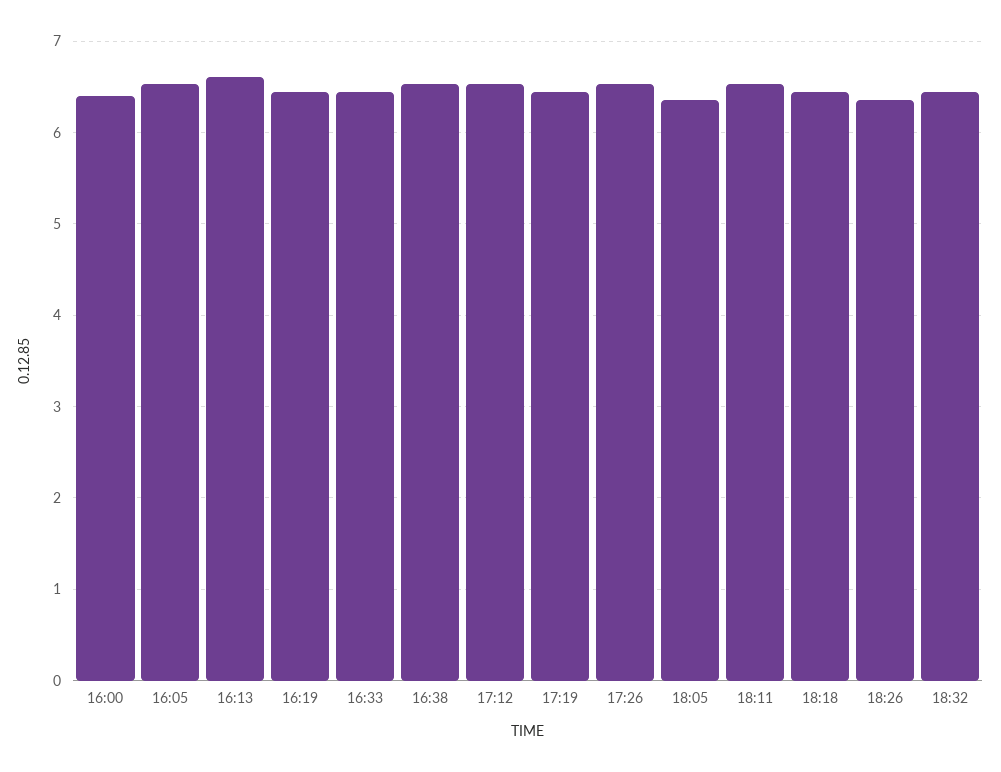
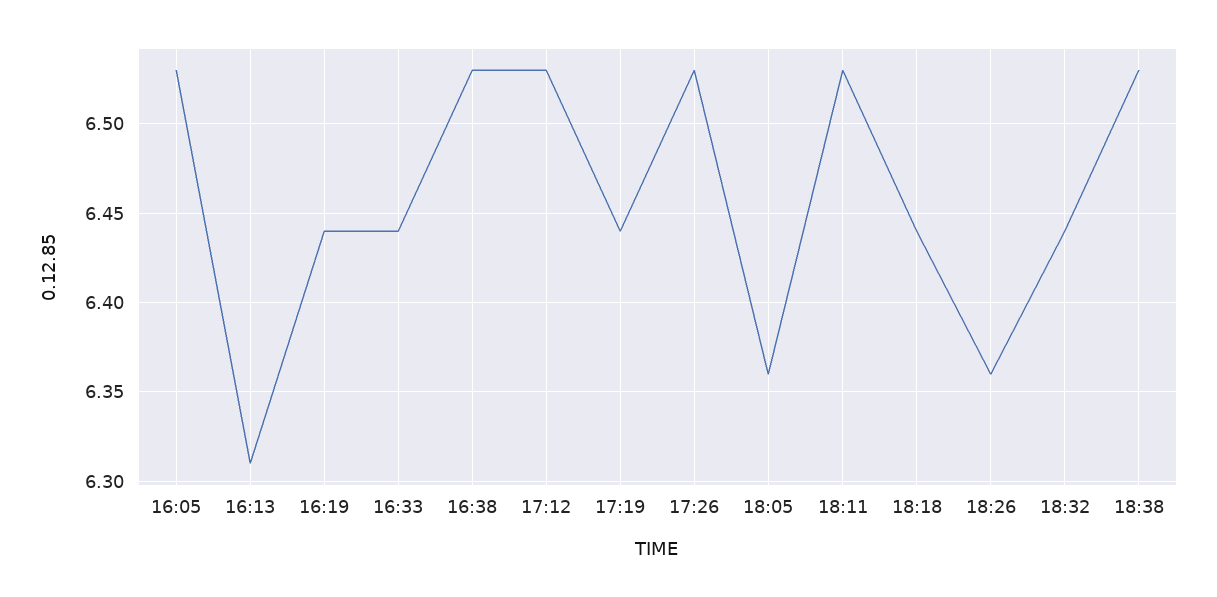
16:00: 6.4 -> none
16:13: 6.6 -> 6.31
18:38: none -> 6.53

